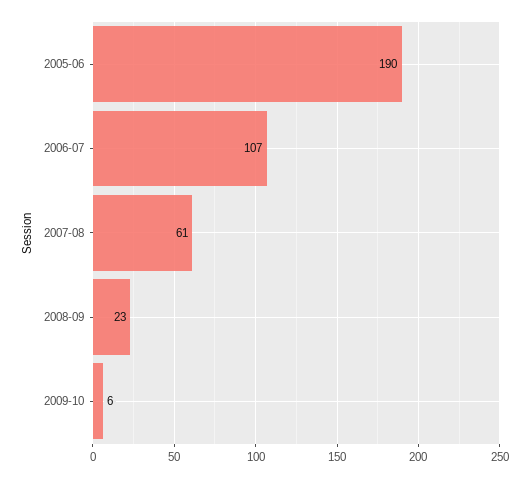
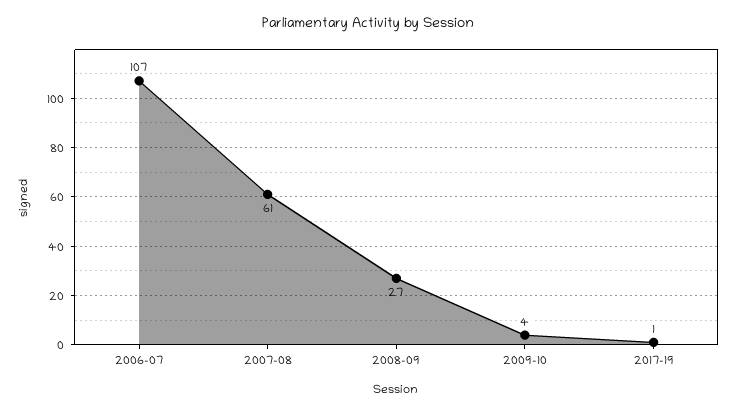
2005-06: 190 -> none
2008-09: 23 -> 27
2009-10: 6 -> 4
2017-19: none -> 1

